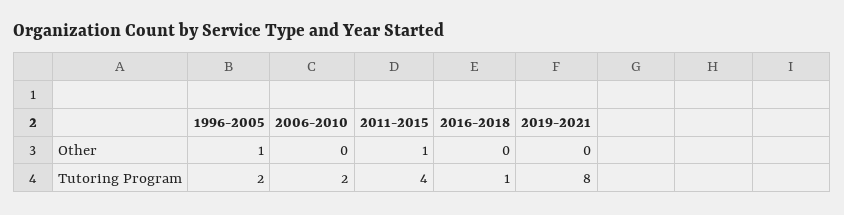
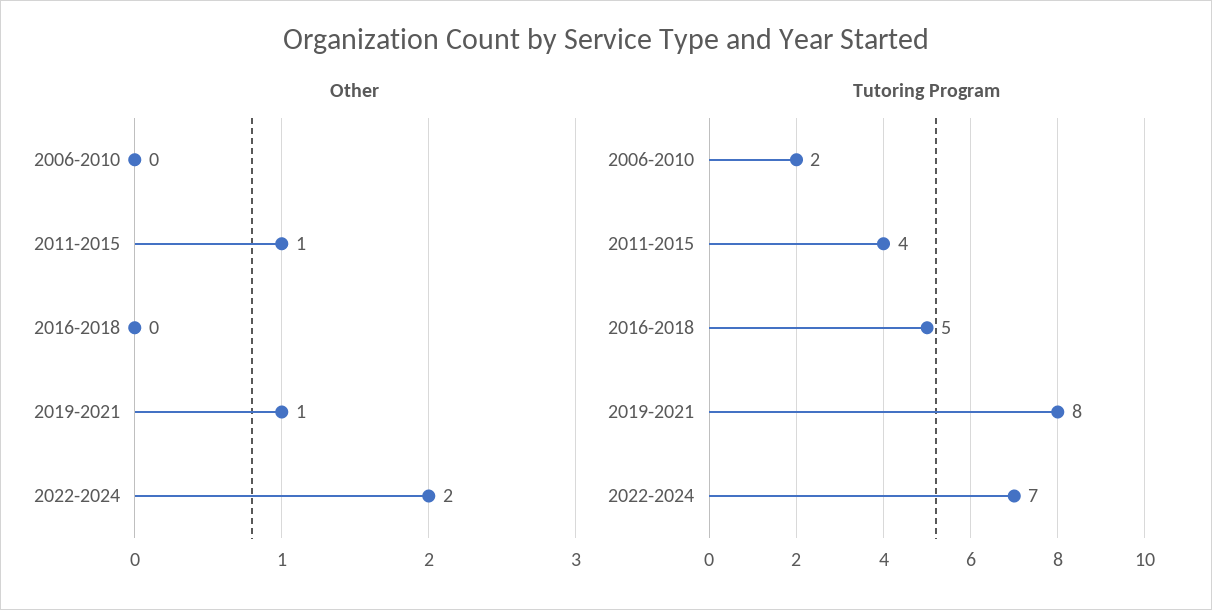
Other, 1996-2005: 1 -> none
Other, 2019-2021: 0 -> 1
Tutoring Program, 1996-2005: 2 -> none
Tutoring Program, 2016-2018: 1 -> 5
Other, 2022-2024: none -> 2
Tutoring Program, 2022-2024: none -> 7

